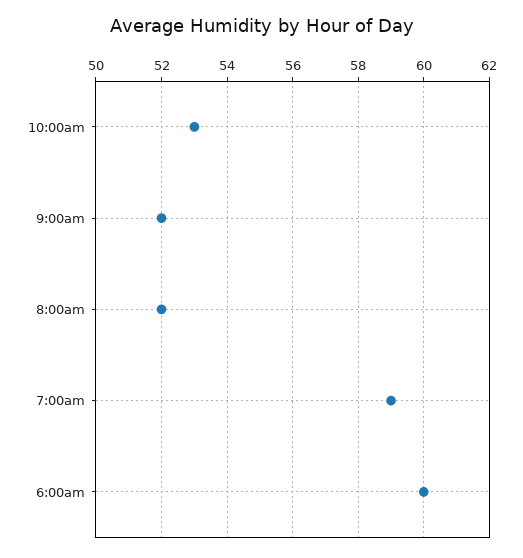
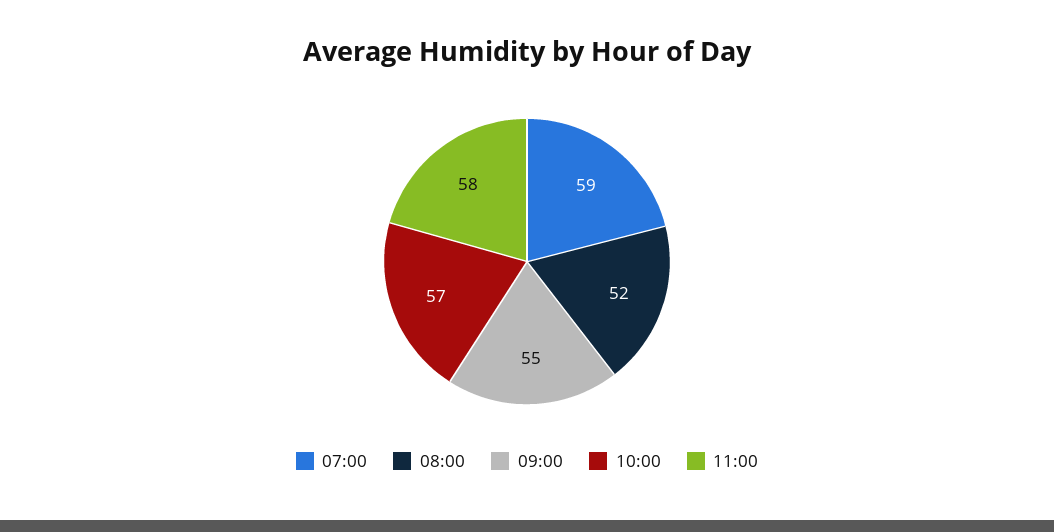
10:00am: 53 -> 57
9:00am: 52 -> 55
6:00am: 60 -> none
11:00: none -> 58

